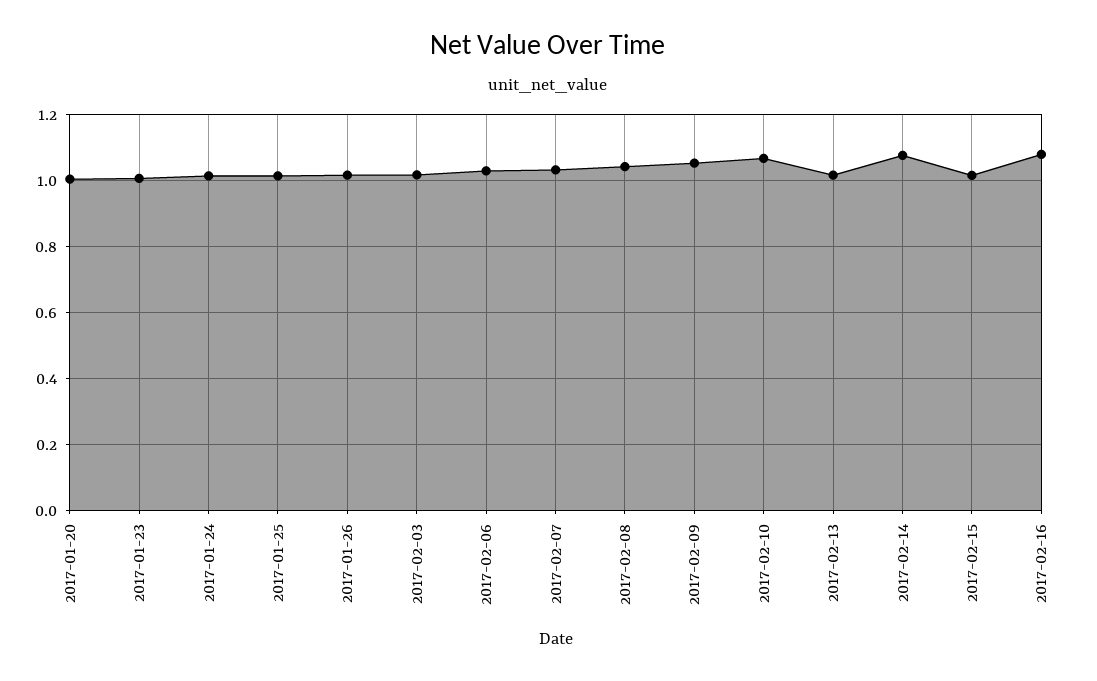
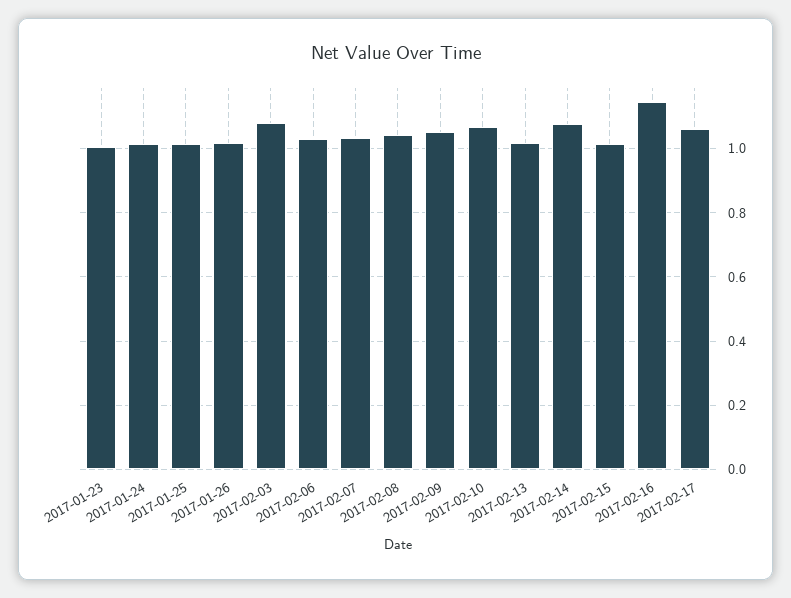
2017-01-20: 1 -> none
2017-02-03: 1.02 -> 1.08
2017-02-16: 1.08 -> 1.14
2017-02-17: none -> 1.06

